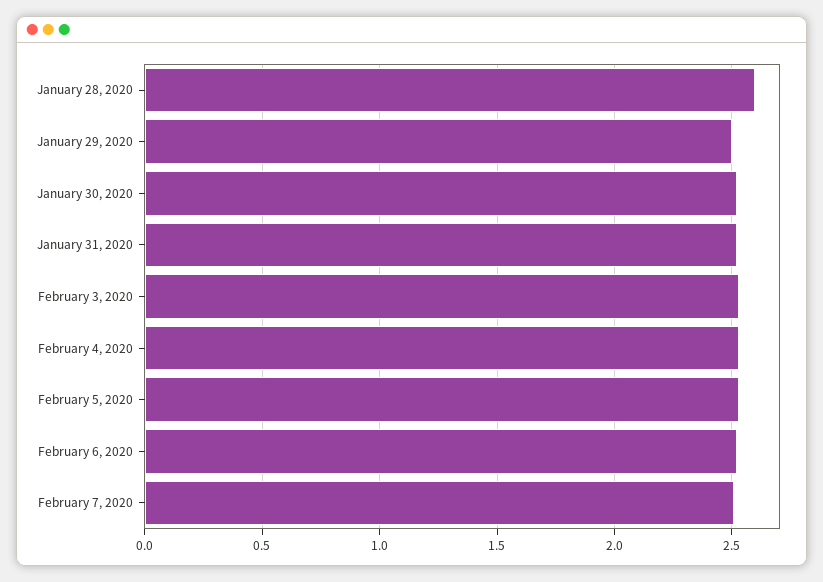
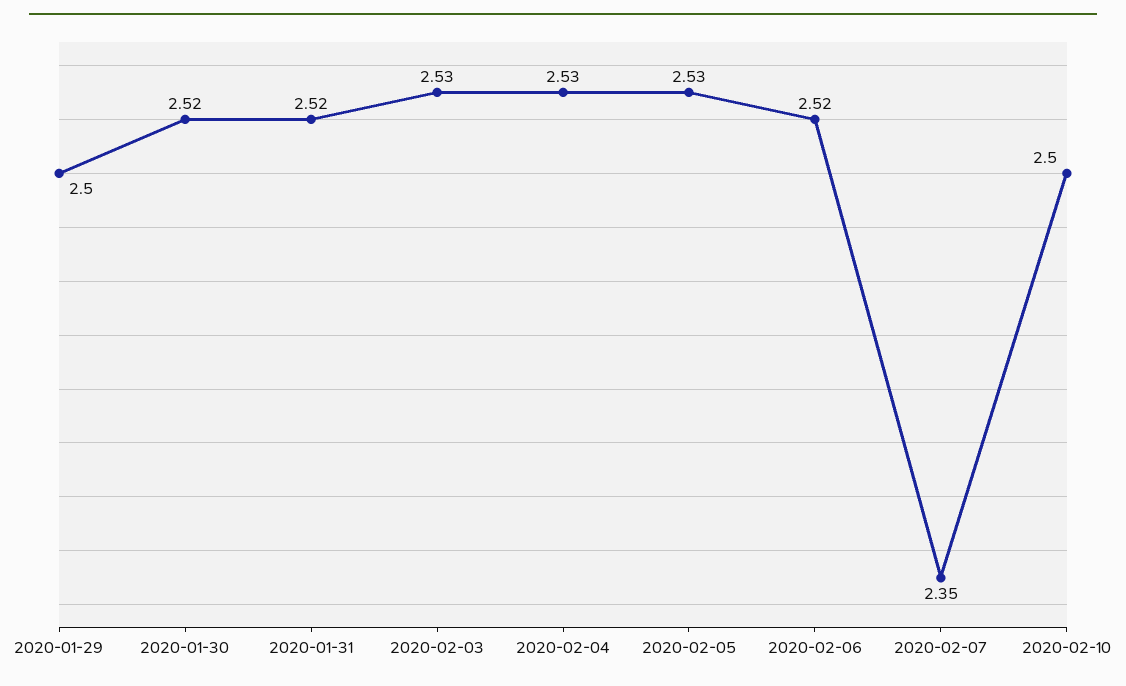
January 28, 2020: 2.6 -> none
February 7, 2020: 2.5 -> 2.35
2020-02-10: none -> 2.5

